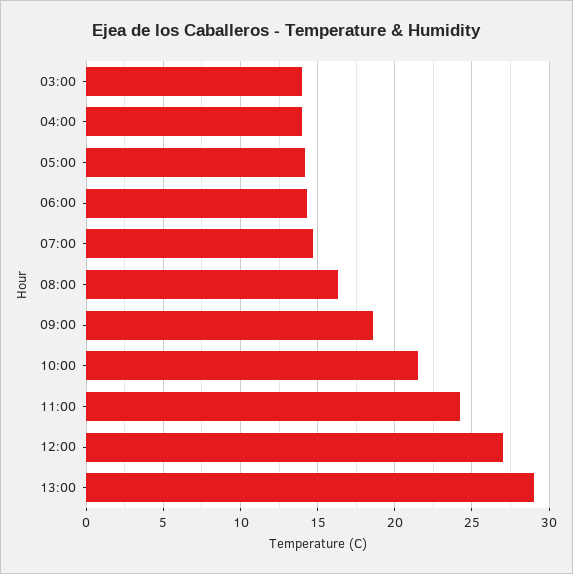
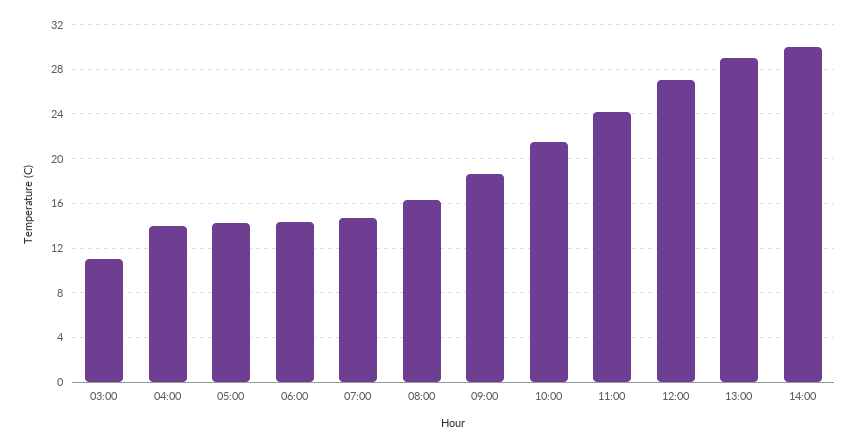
03:00: 14 -> 11
14:00: none -> 30

